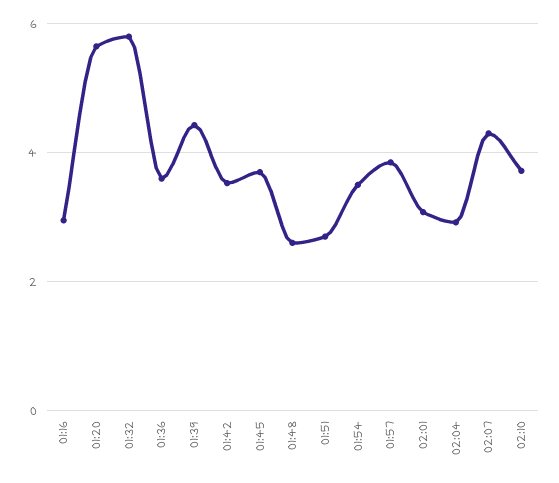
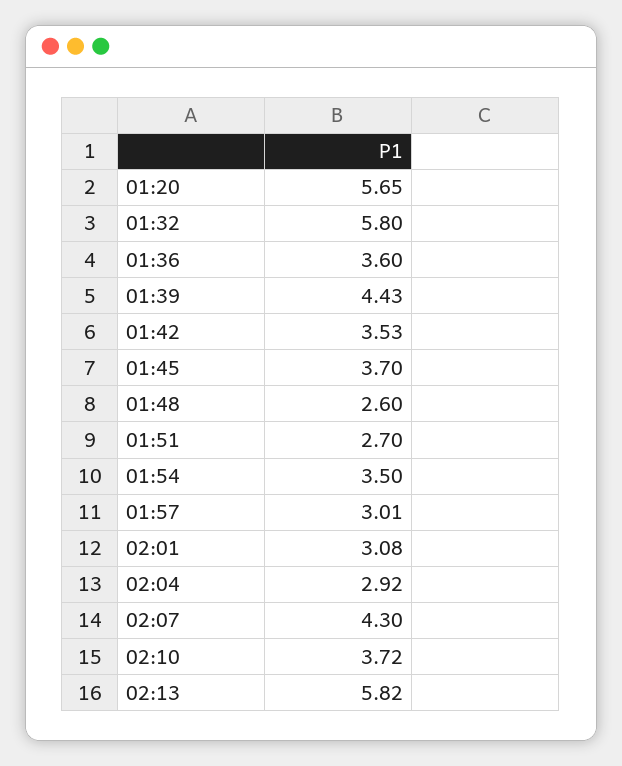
01:16: 3 -> none
01:57: 3.8 -> 3.01
02:13: none -> 5.82

